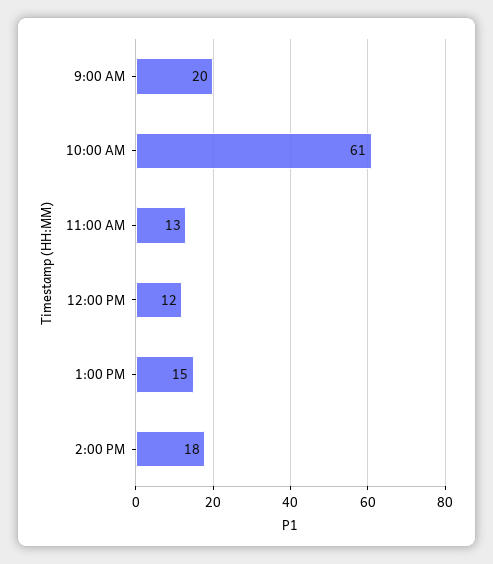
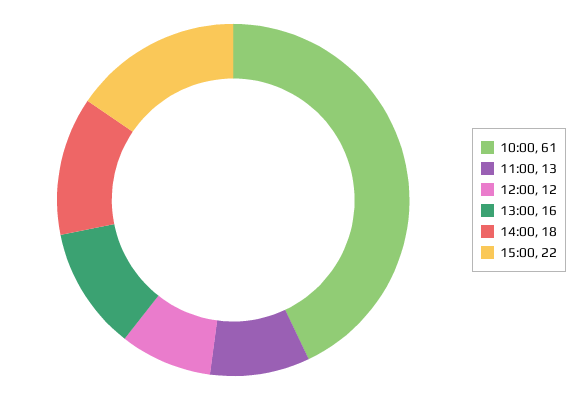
9:00 AM: 20 -> none
1:00 PM: 15 -> 16
15:00: none -> 22

